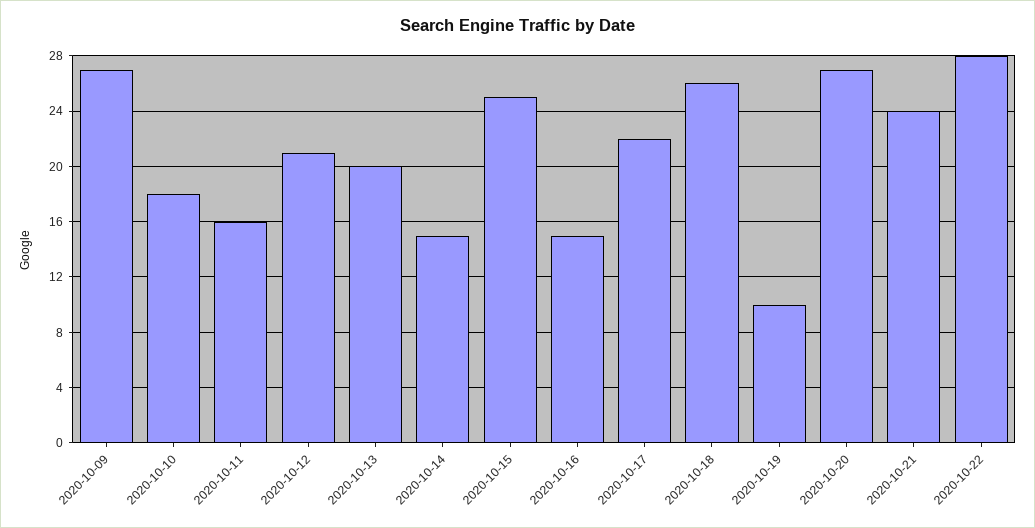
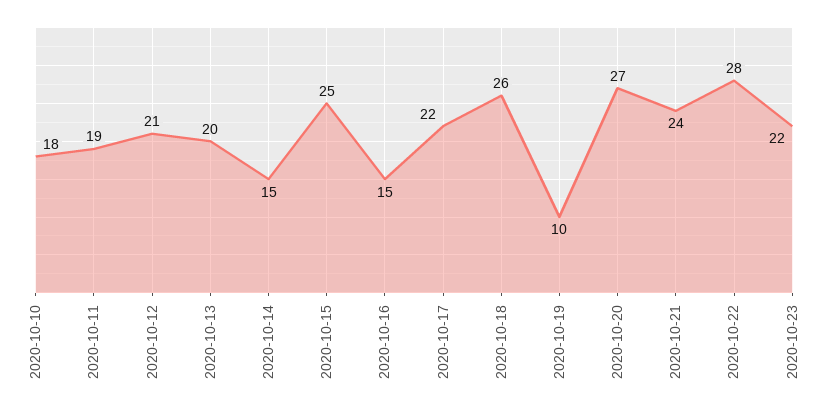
2020-10-09: 27 -> none
2020-10-11: 16 -> 19
2020-10-23: none -> 22

